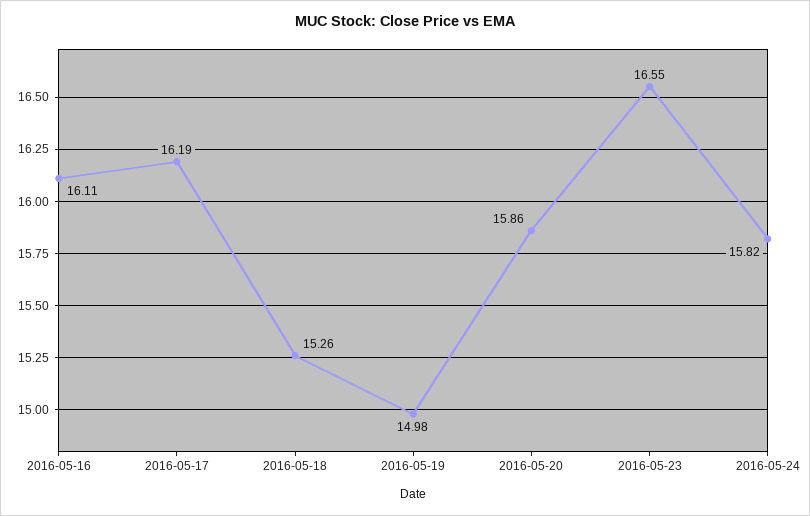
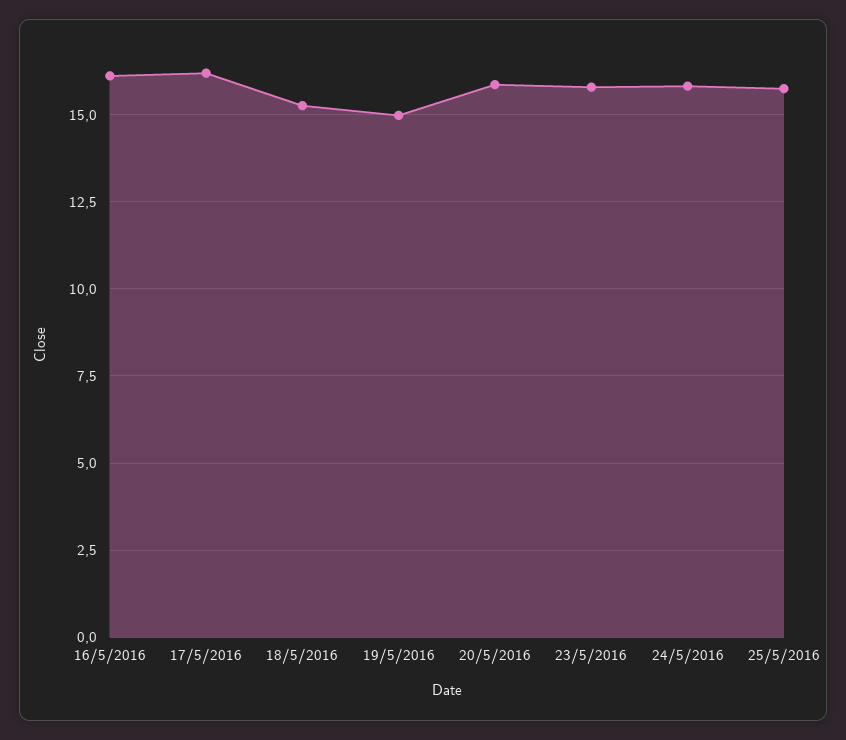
2016-05-23: 16.55 -> 15.75
25/5/2016: none -> 15.75

